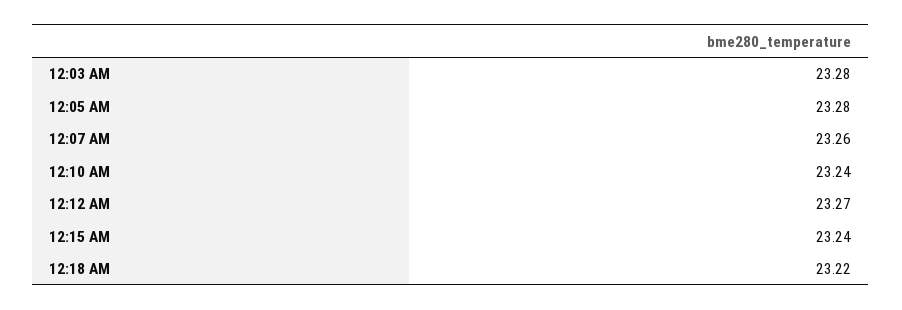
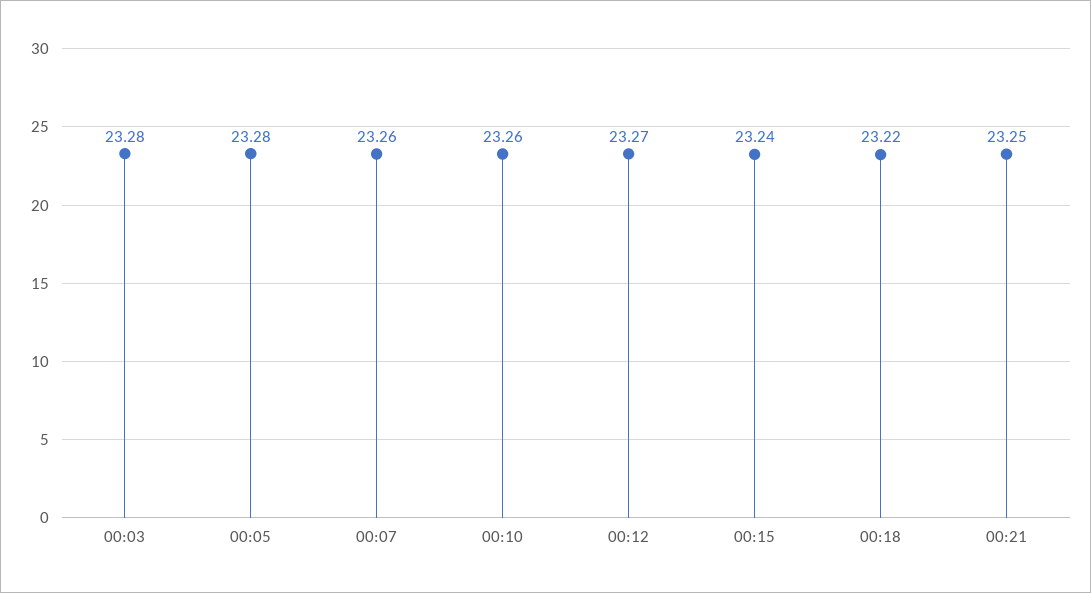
12:10 AM: 23.24 -> 23.26
00:21: none -> 23.25

